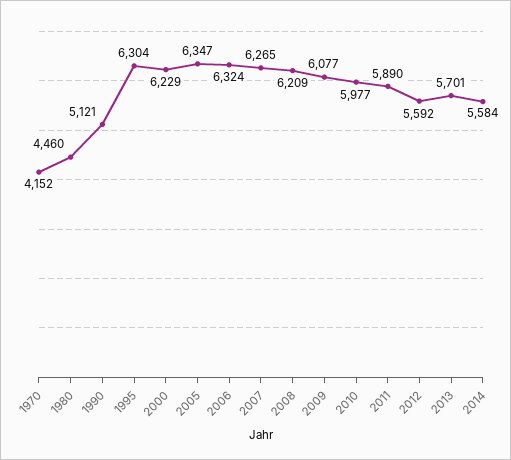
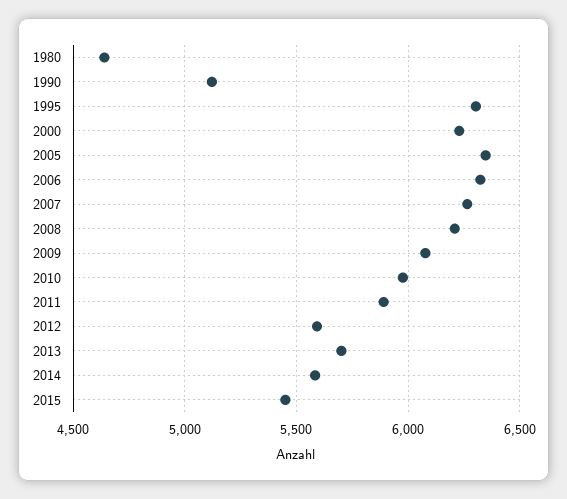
1970: 4152 -> none
1980: 4460 -> 4650
2015: none -> 5450

